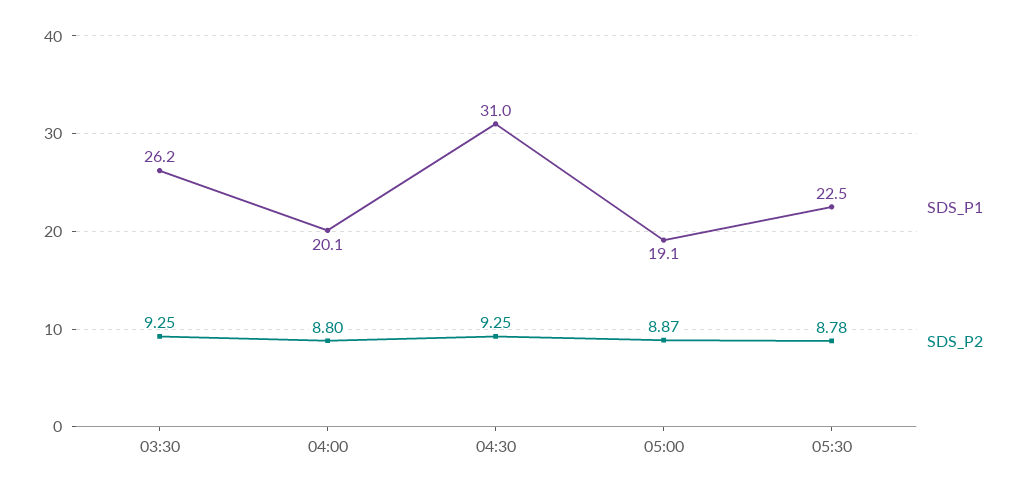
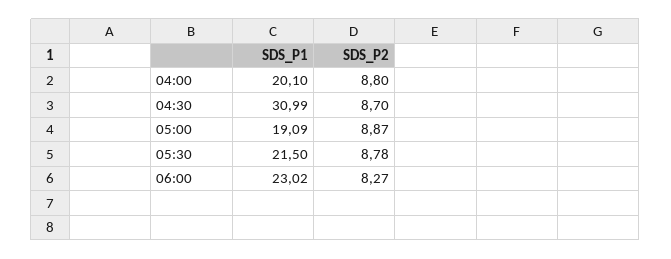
SDS_P1, 03:30: 26.2 -> none
SDS_P2, 03:30: 9.25 -> none
SDS_P2, 04:30: 9.25 -> 8.7
SDS_P1, 05:30: 22.5 -> 21.5
SDS_P1, 06:00: none -> 23.02
SDS_P2, 06:00: none -> 8.27

